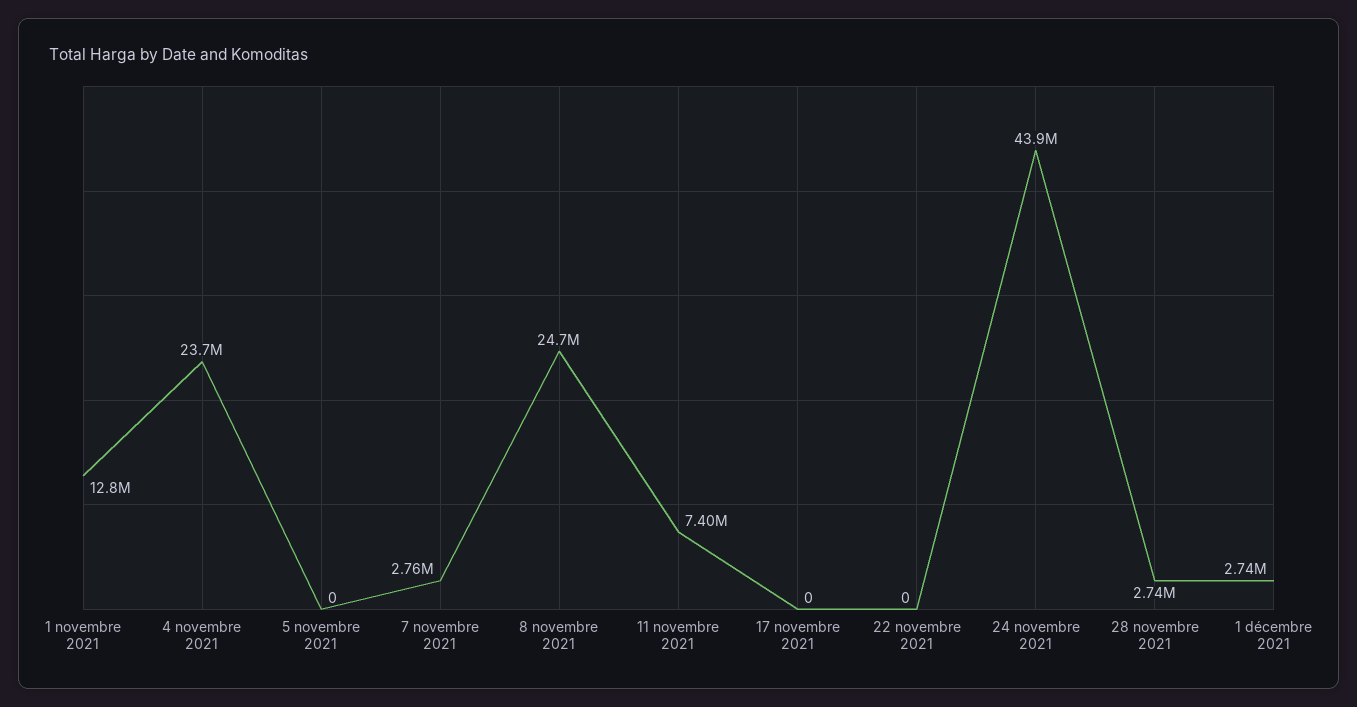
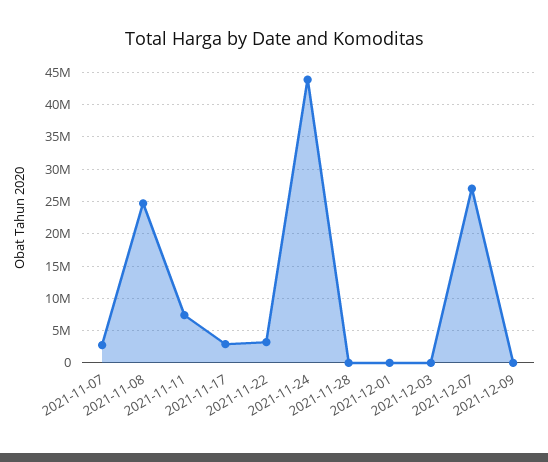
1 novembre 2021: 12800000 -> none
4 novembre 2021: 23700000 -> none
5 novembre 2021: 0 -> none
17 novembre 2021: 0 -> 3000000
22 novembre 2021: 0 -> 3000000
28 novembre 2021: 2740000 -> 0
1 décembre 2021: 2740000 -> 0
2021-12-03: none -> 0
2021-12-07: none -> 27000000
2021-12-09: none -> 0

